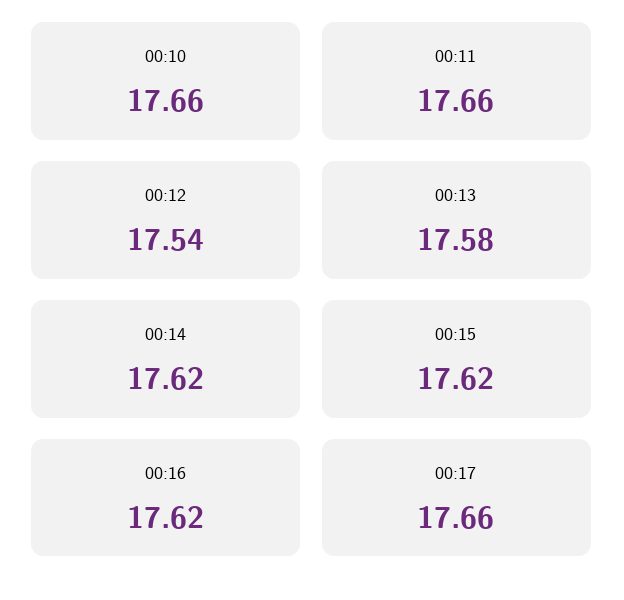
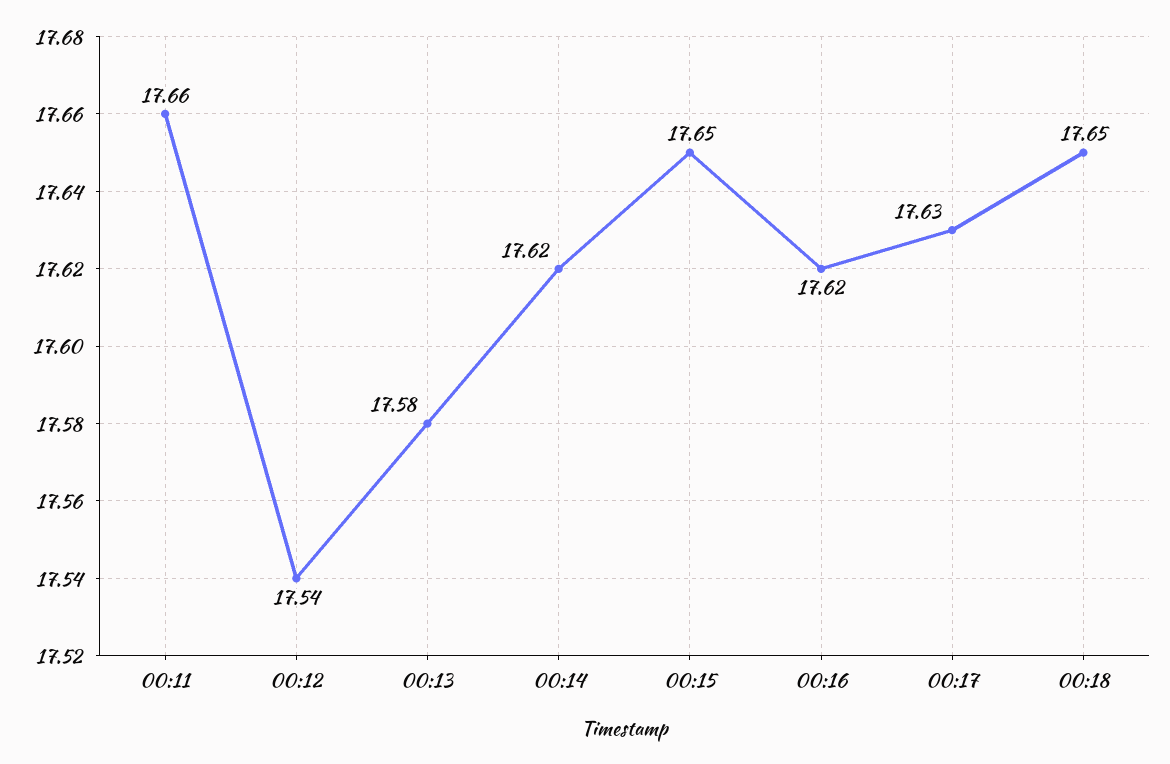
00:10: 17.66 -> none
00:15: 17.62 -> 17.65
00:17: 17.66 -> 17.63
00:18: none -> 17.65

